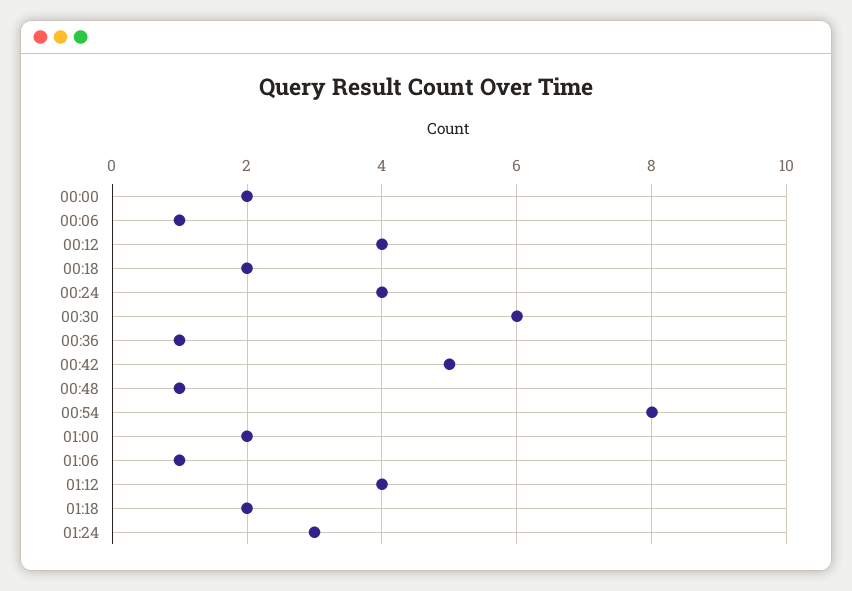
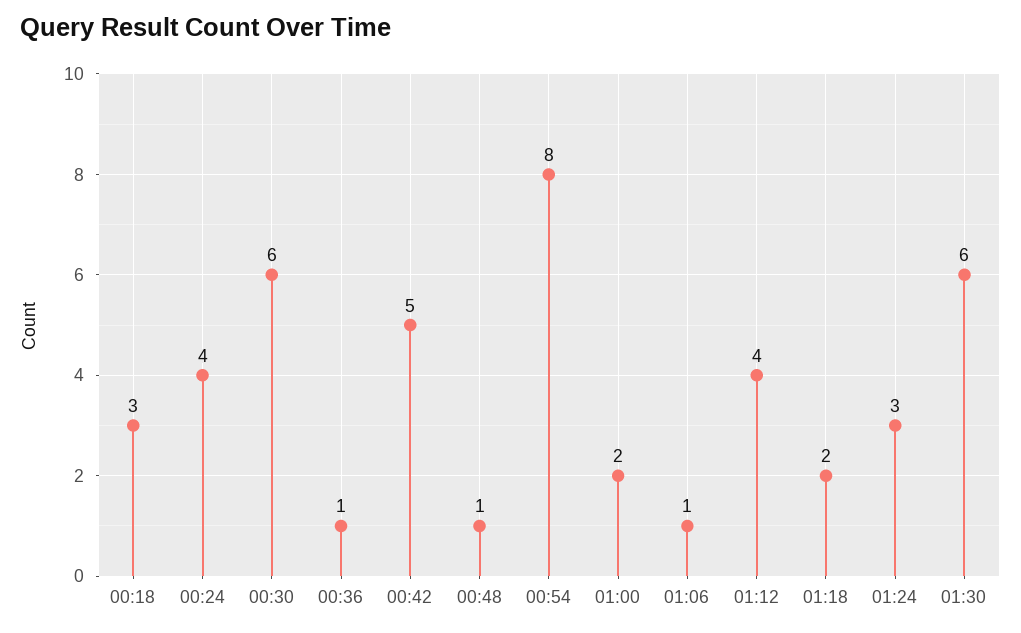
00:00: 2 -> none
00:06: 1 -> none
00:12: 4 -> none
00:18: 2 -> 3
01:30: none -> 6

